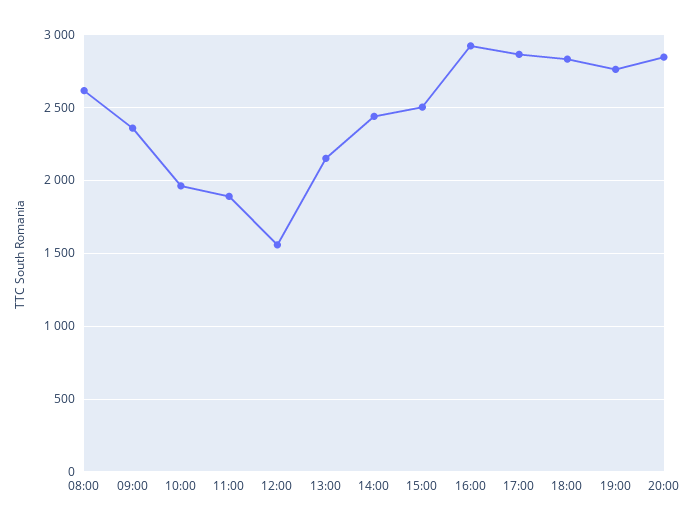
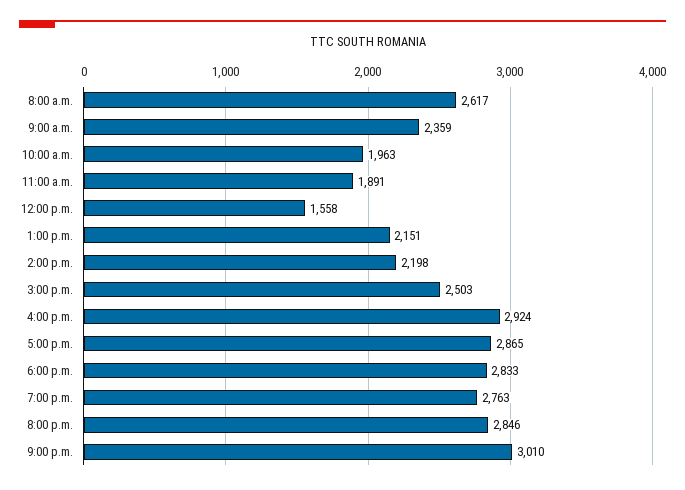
14:00: 2450 -> 2198
9:00 p.m.: none -> 3010

